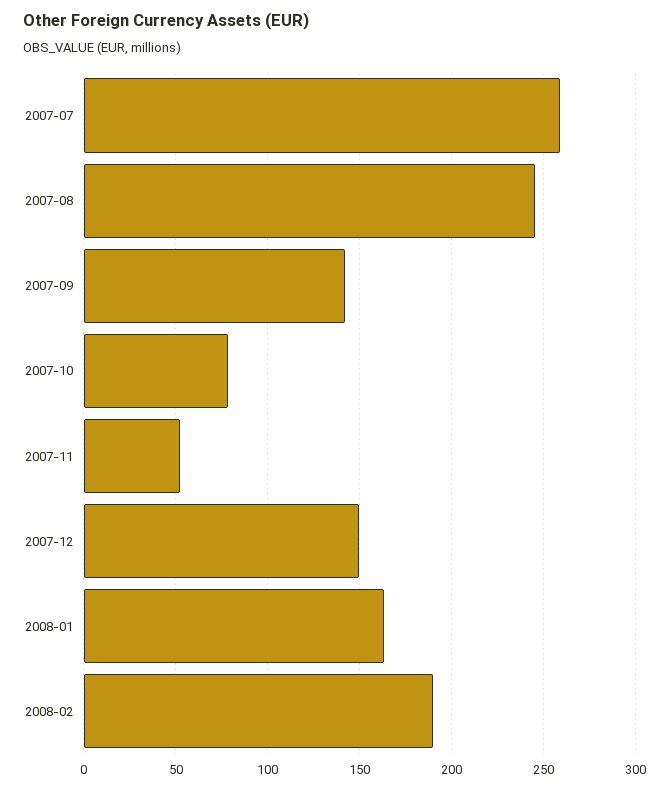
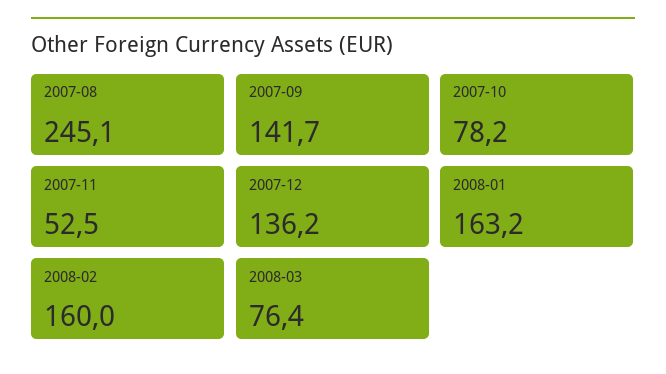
2007-07: 260 -> none
2007-12: 150 -> 136.2
2008-02: 190 -> 160
2008-03: none -> 76.4

